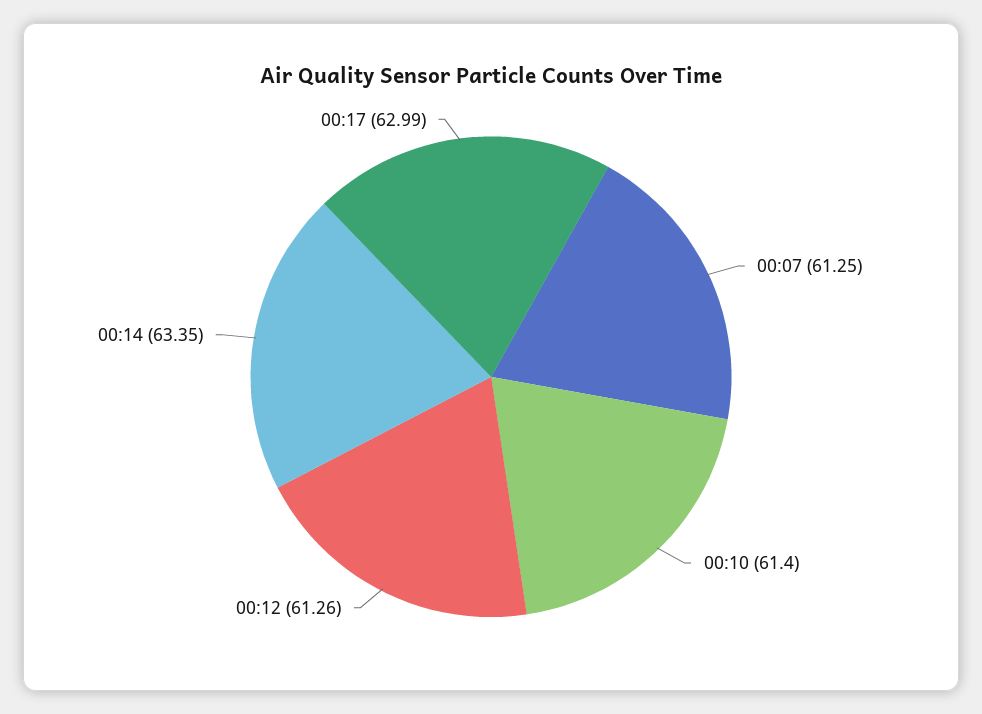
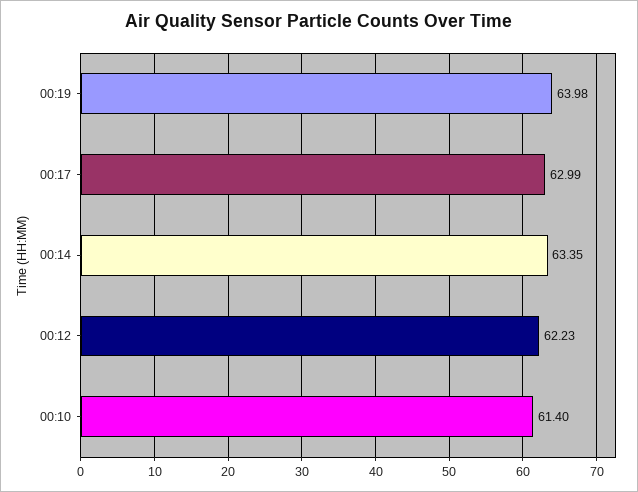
00:07: 61.25 -> none
00:12: 61.26 -> 62.23
00:19: none -> 63.98

